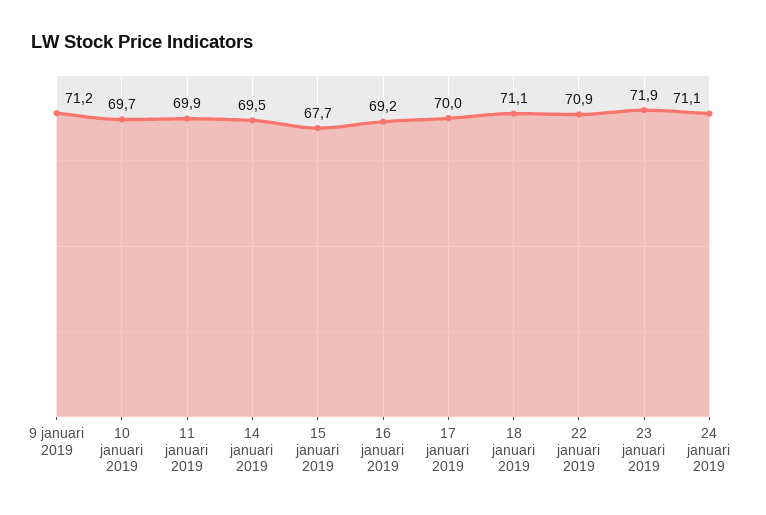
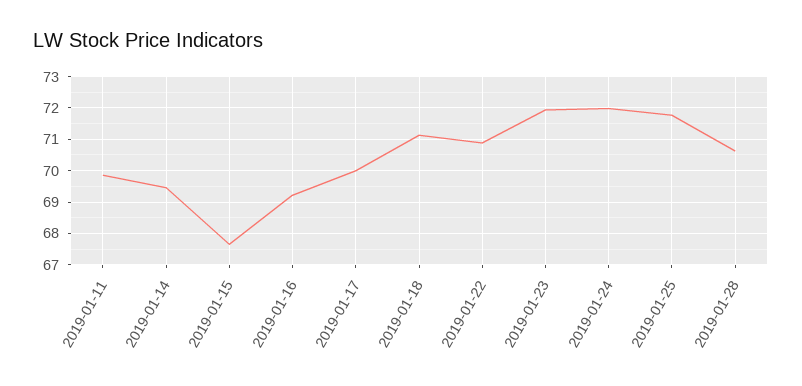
9 januari 2019: 71.2 -> none
10 januari 2019: 69.7 -> none
24 januari 2019: 71.1 -> 72
2019-01-25: none -> 71.8
2019-01-28: none -> 70.6

